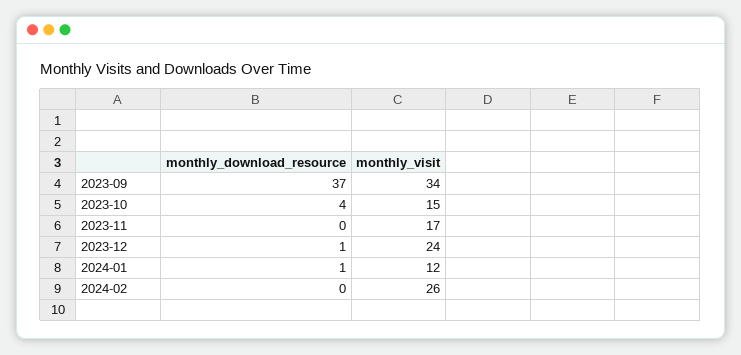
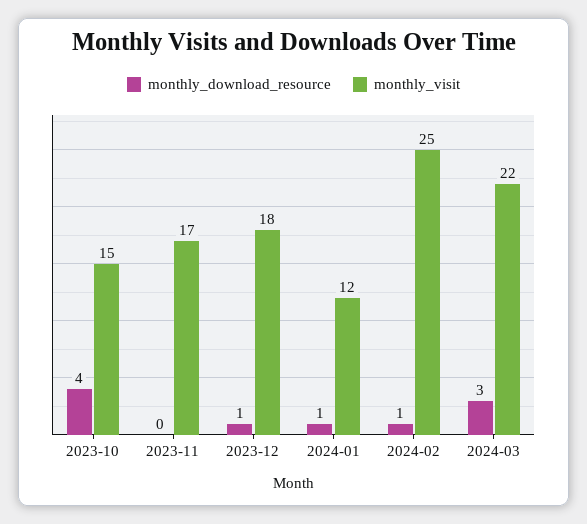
monthly_download_resource, 2023-09: 37 -> none
monthly_visit, 2023-09: 34 -> none
monthly_visit, 2023-12: 24 -> 18
monthly_download_resource, 2024-02: 0 -> 1
monthly_visit, 2024-02: 26 -> 25
monthly_download_resource, 2024-03: none -> 3
monthly_visit, 2024-03: none -> 22

